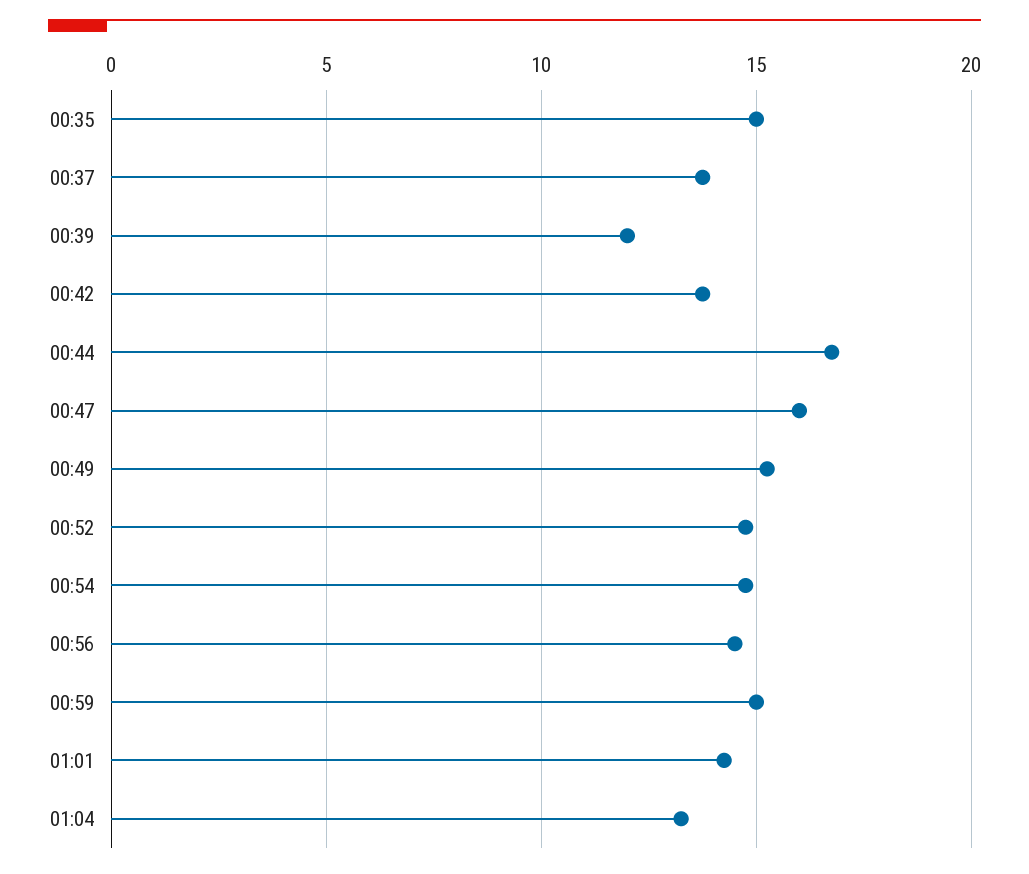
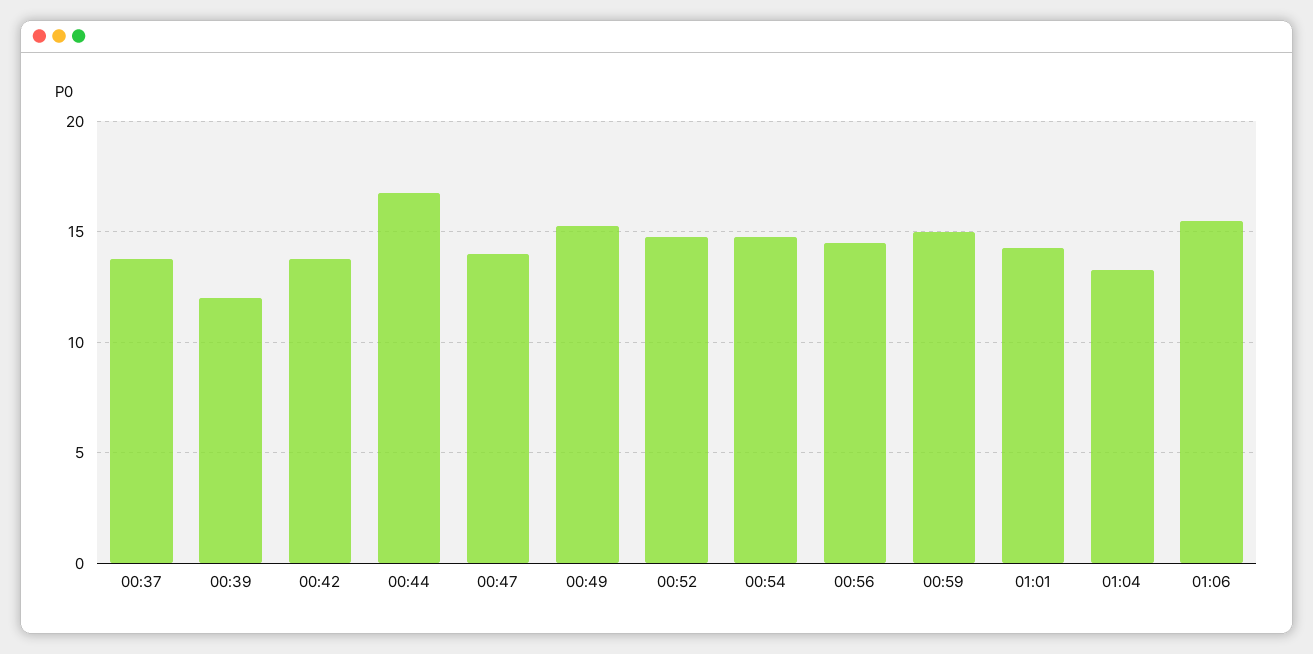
00:35: 15 -> none
00:47: 16 -> 14
01:06: none -> 15.5

